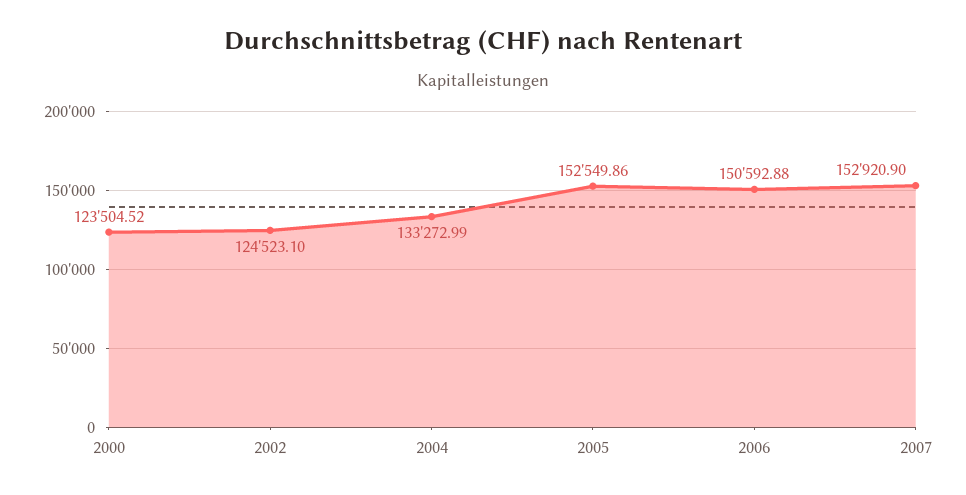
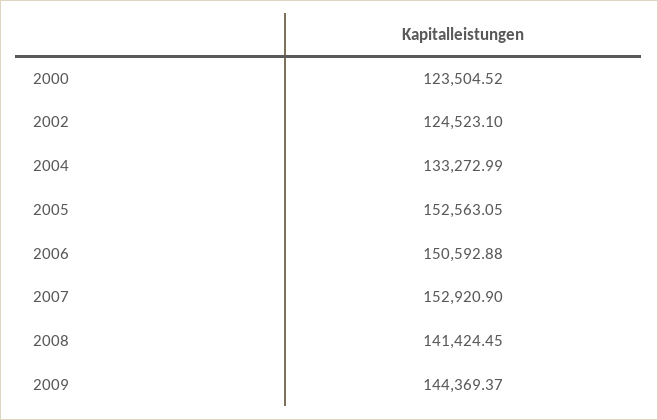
2005: 152549.86 -> 152563.05
2008: none -> 141424.45
2009: none -> 144369.37

